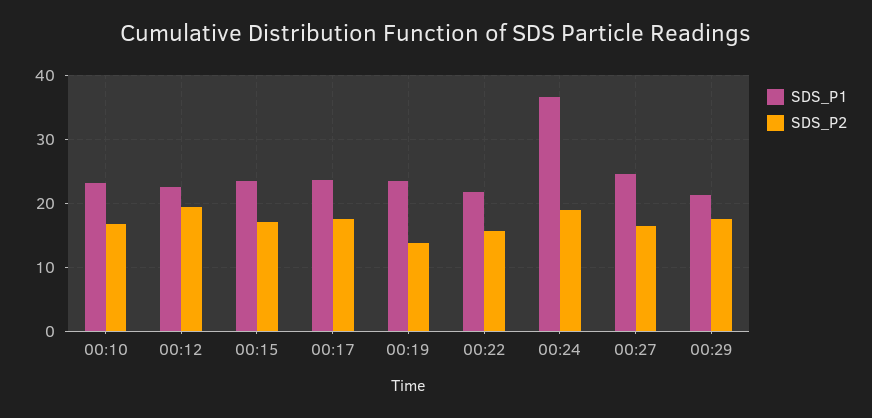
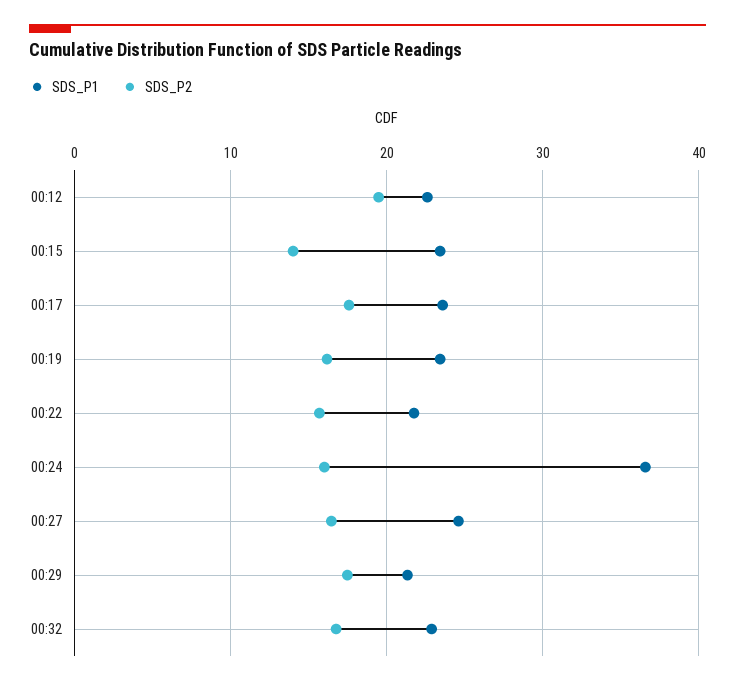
SDS_P1, 00:10: 23 -> none
SDS_P2, 00:10: 17 -> none
SDS_P2, 00:15: 17 -> 14
SDS_P2, 00:19: 14 -> 16
SDS_P2, 00:24: 19 -> 16
SDS_P1, 00:32: none -> 23
SDS_P2, 00:32: none -> 17

